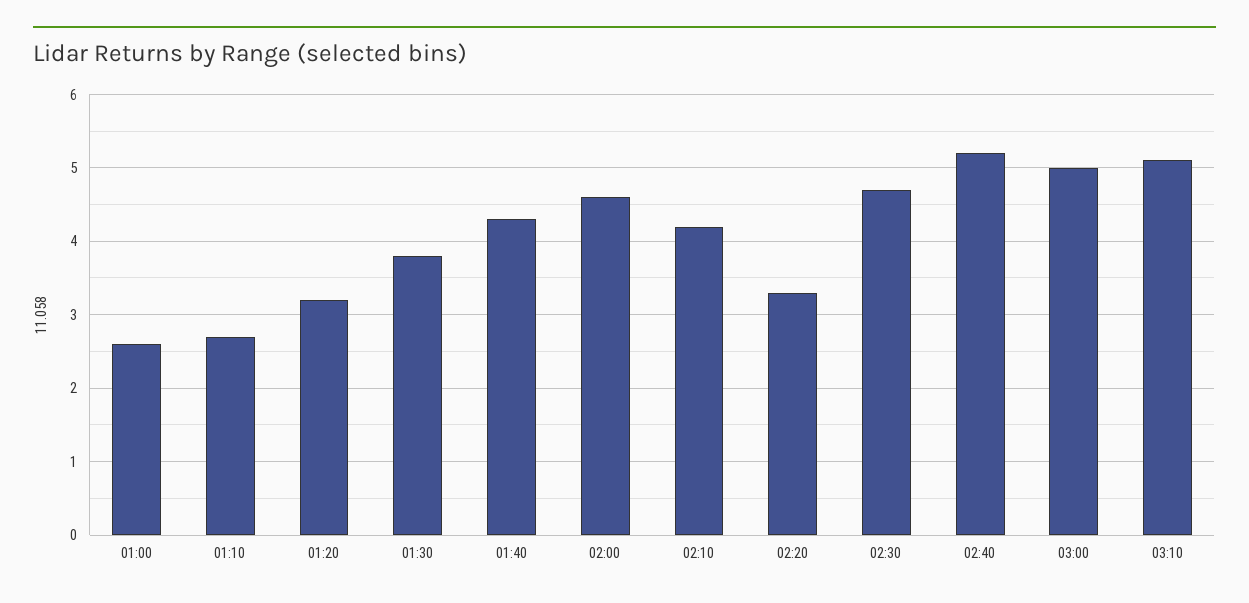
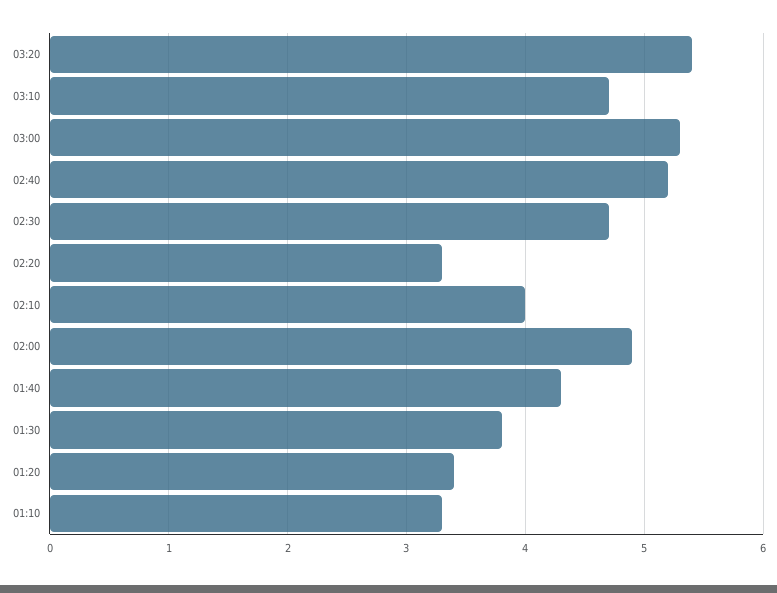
01:00: 2.6 -> none
01:10: 2.7 -> 3.3
01:20: 3.2 -> 3.4
02:00: 4.6 -> 4.9
02:10: 4.2 -> 4
03:00: 5 -> 5.3
03:10: 5.1 -> 4.7
03:20: none -> 5.4

